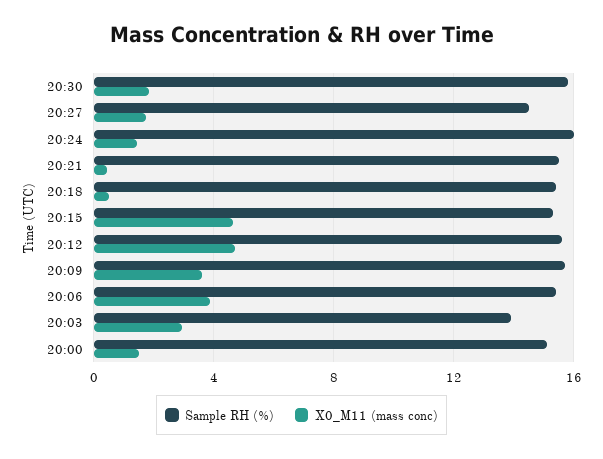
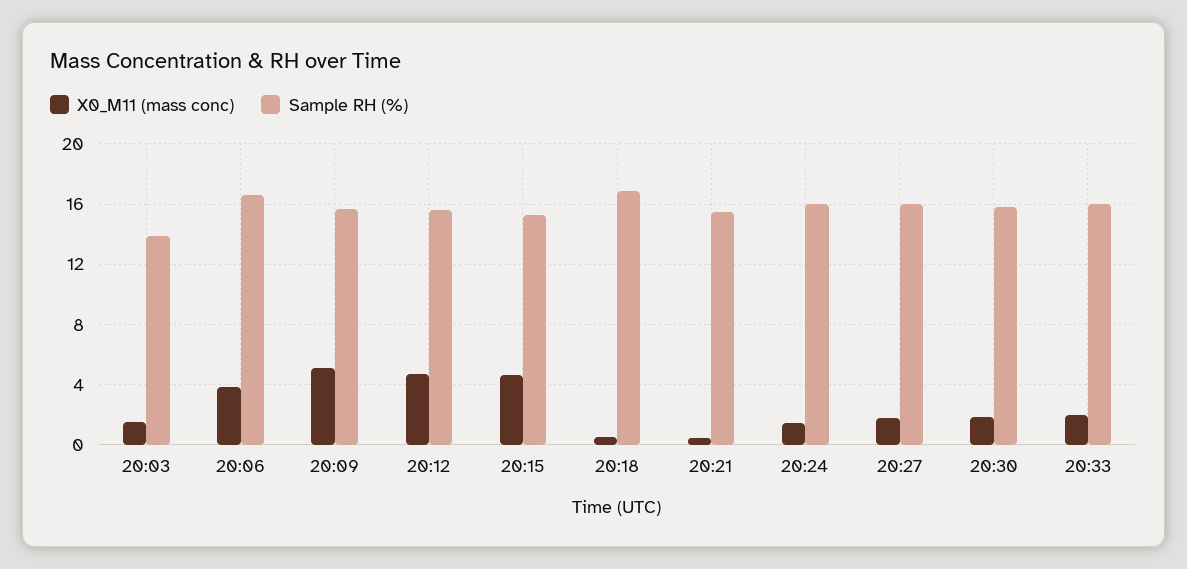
Sample RH (%), 20:27: 14.5 -> 16
Sample RH (%), 20:18: 15.5 -> 17
X0_M11 (mass conc), 20:09: 3.5 -> 5
Sample RH (%), 20:06: 15.5 -> 16.5
X0_M11 (mass conc), 20:03: 3 -> 1.5
Sample RH (%), 20:00: 15 -> none
X0_M11 (mass conc), 20:00: 1.5 -> none
X0_M11 (mass conc), 20:33: none -> 2
Sample RH (%), 20:33: none -> 16

